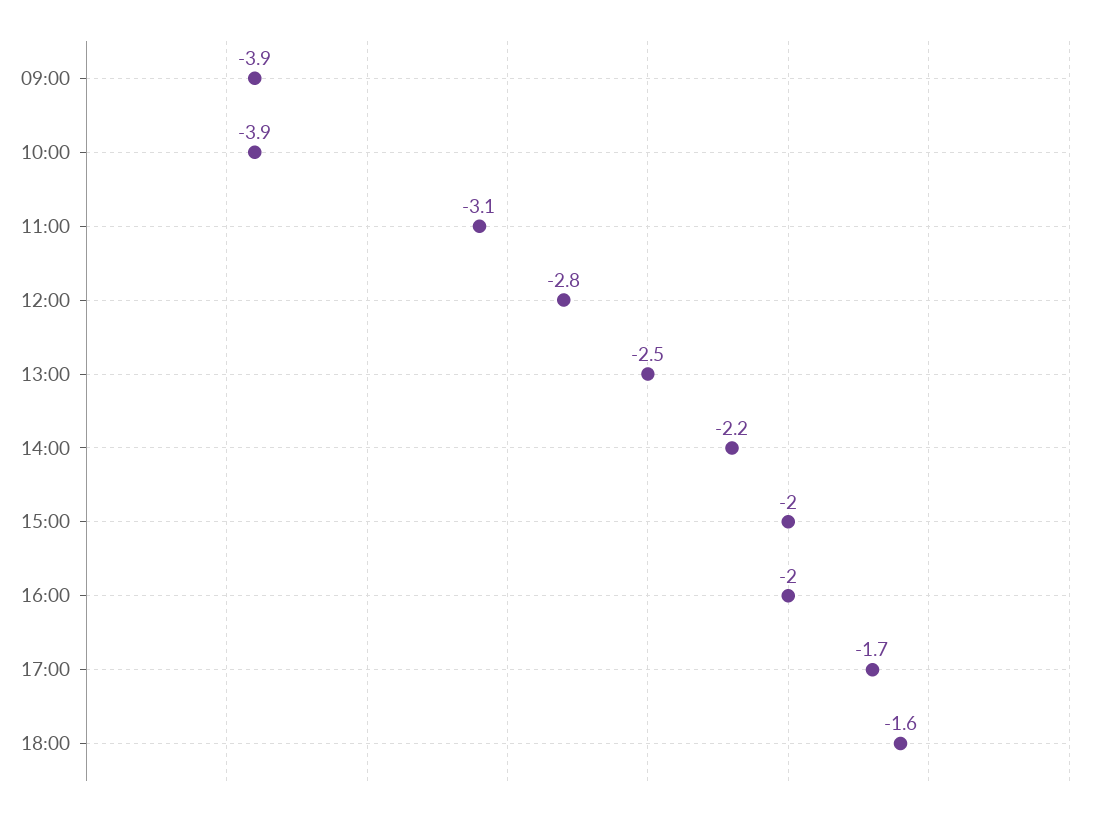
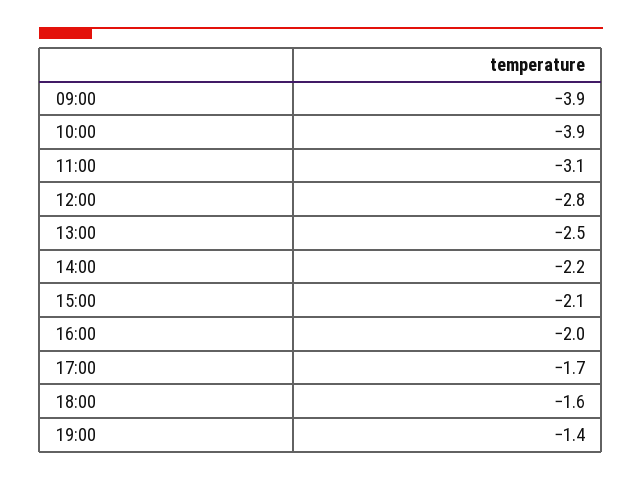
15:00: -2 -> -2.1
19:00: none -> -1.4

